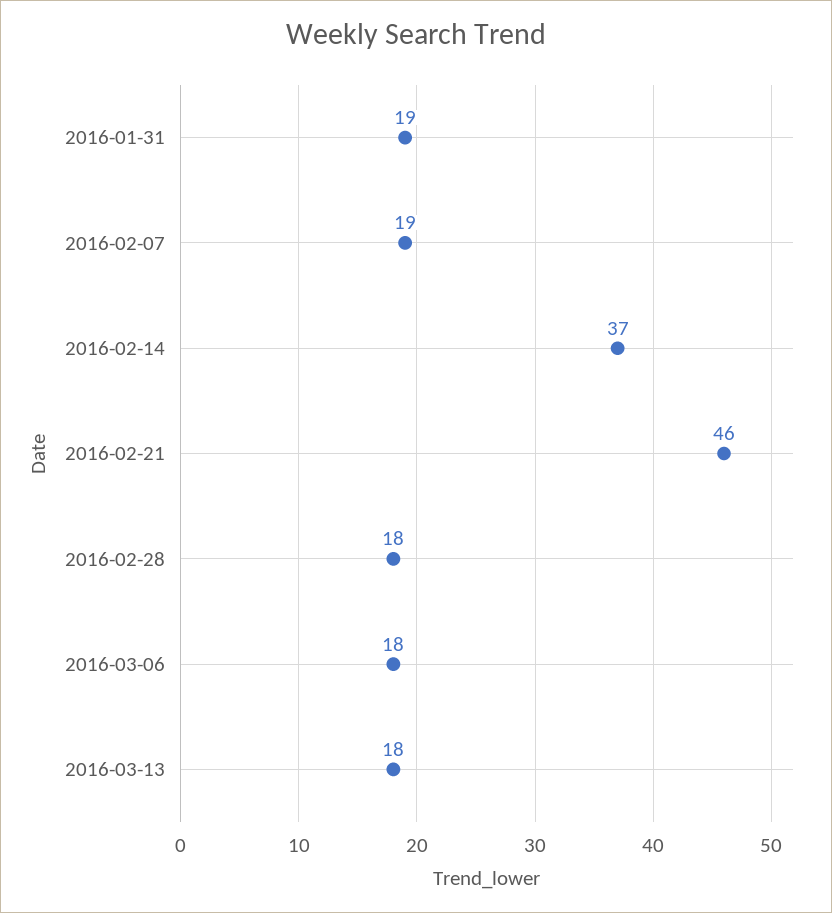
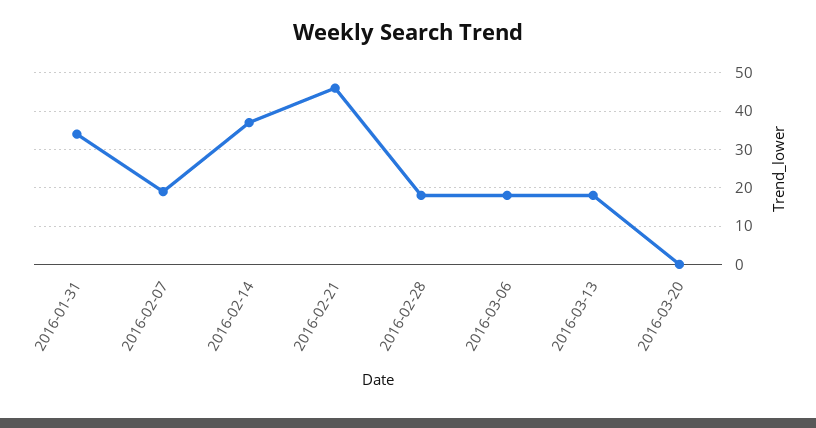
2016-01-31: 19 -> 35
2016-03-20: none -> 0

